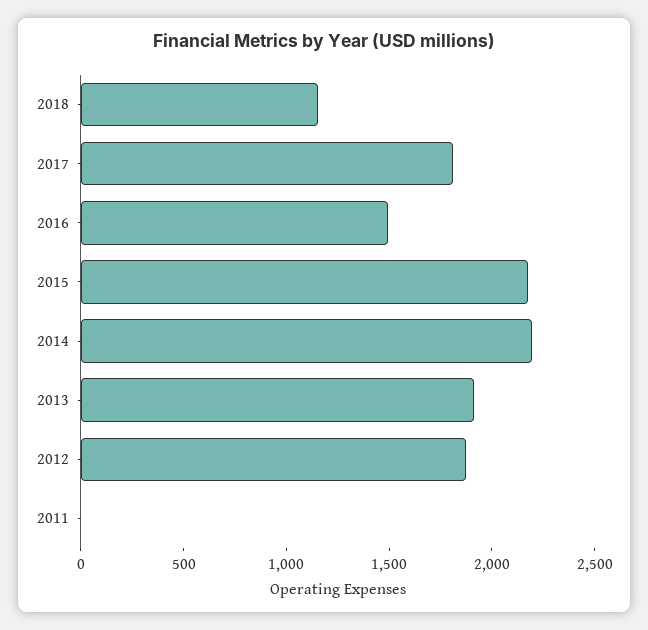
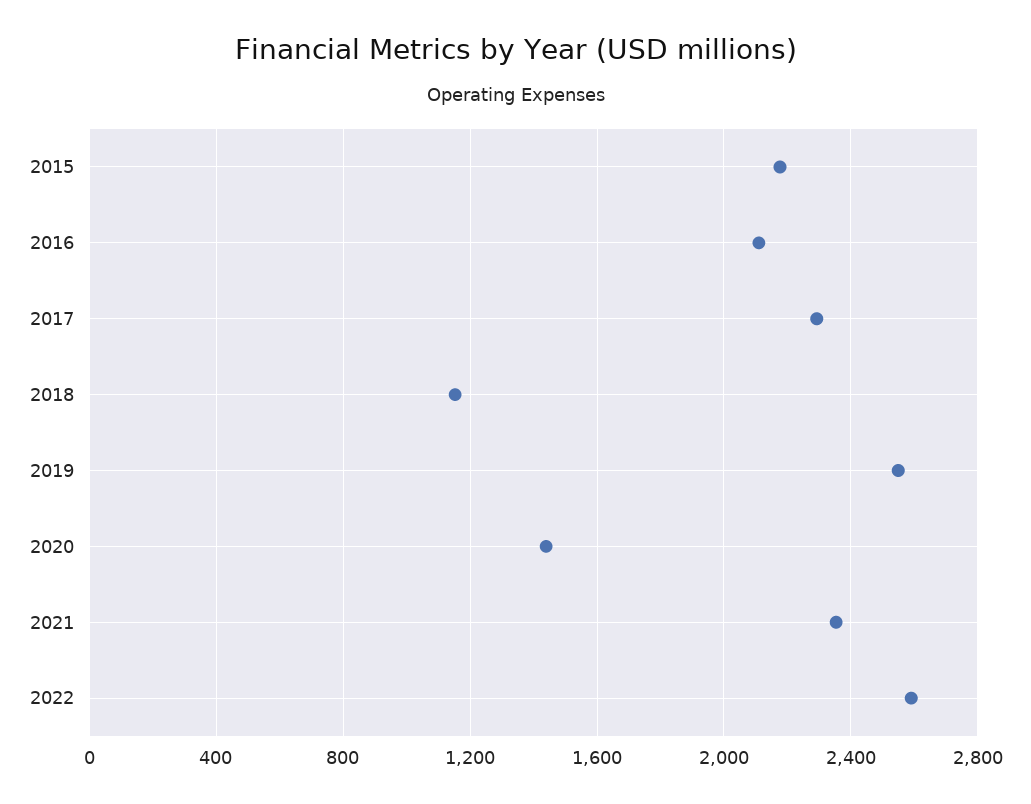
2017: 1800 -> 2300
2016: 1500 -> 2100
2014: 2200 -> none
2013: 1900 -> none
2012: 1900 -> none
2011: 0 -> none
2019: none -> 2550
2020: none -> 1450
2021: none -> 2350
2022: none -> 2600

